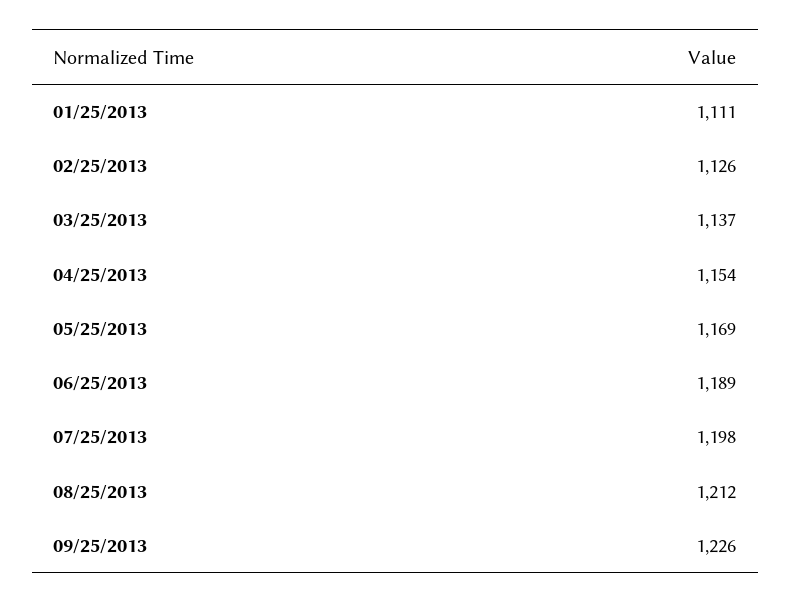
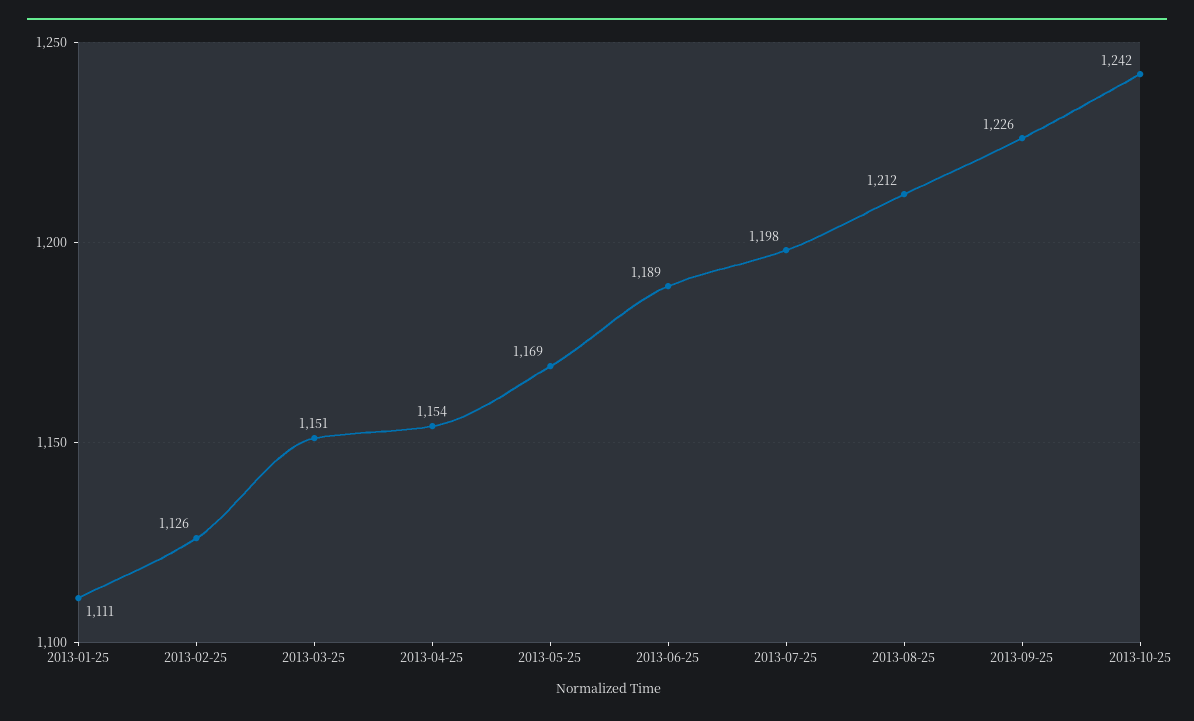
03/25/2013: 1137 -> 1151
2013-10-25: none -> 1242

